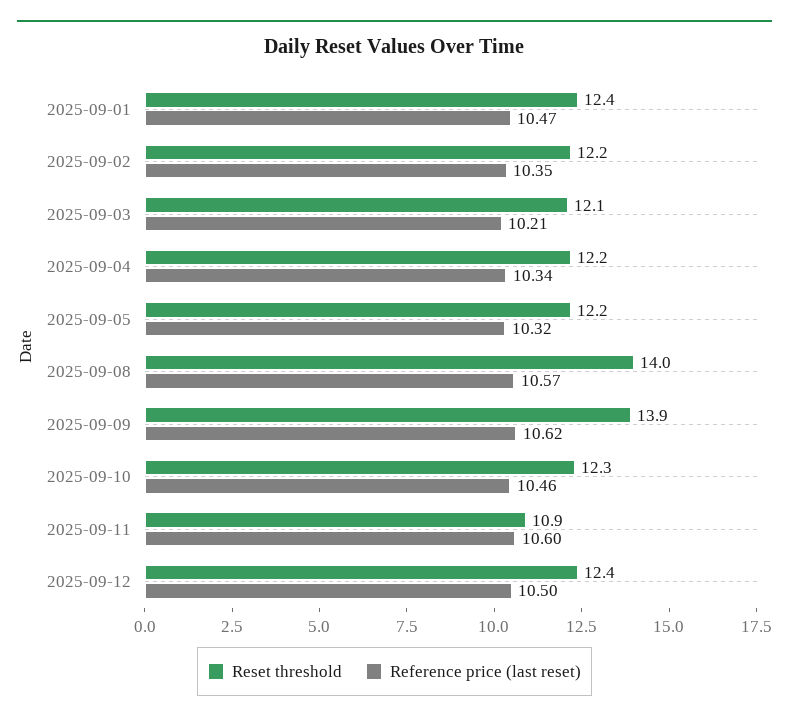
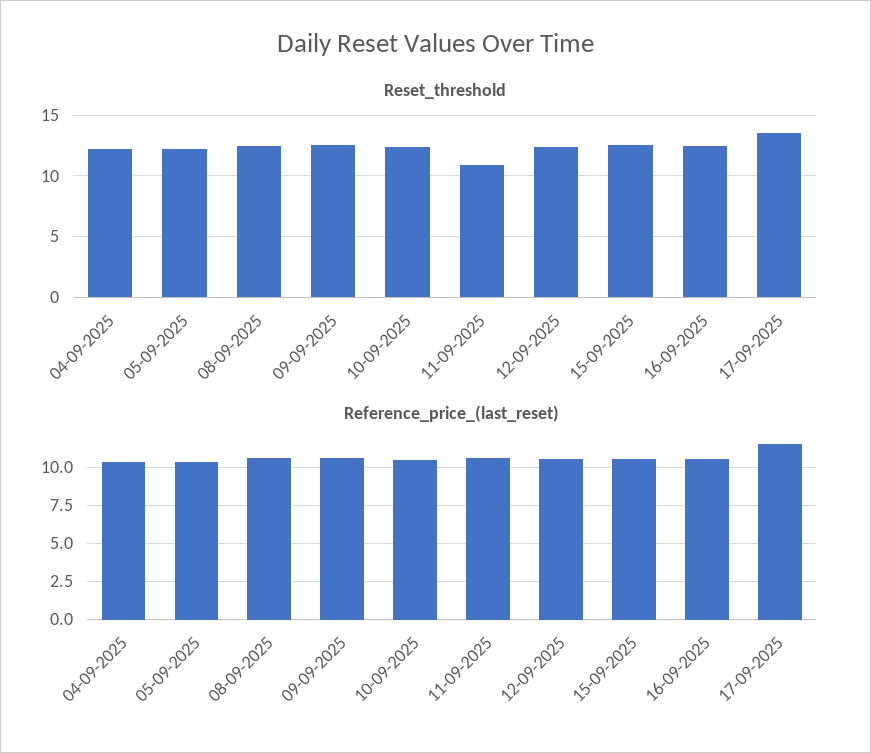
Reset threshold, 2025-09-01: 12.4 -> none
Reference price (last reset), 2025-09-01: 10.47 -> none
Reset threshold, 2025-09-02: 12.2 -> none
Reference price (last reset), 2025-09-02: 10.35 -> none
Reset threshold, 2025-09-03: 12.1 -> none
Reference price (last reset), 2025-09-03: 10.21 -> none
Reset threshold, 2025-09-08: 14 -> 12.5
Reset threshold, 2025-09-09: 13.9 -> 12.5
Reset threshold, 15-09-2025: none -> 12.5
Reset threshold, 16-09-2025: none -> 12.5
Reset threshold, 17-09-2025: none -> 13.5
Reference price (last reset), 15-09-2025: none -> 10.5
Reference price (last reset), 16-09-2025: none -> 10.5
Reference price (last reset), 17-09-2025: none -> 11.5

